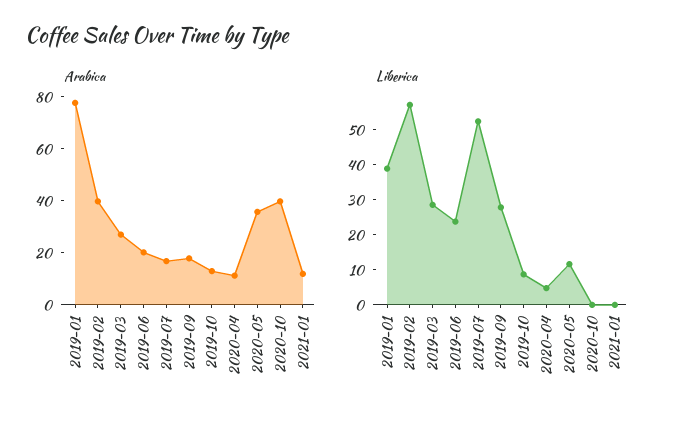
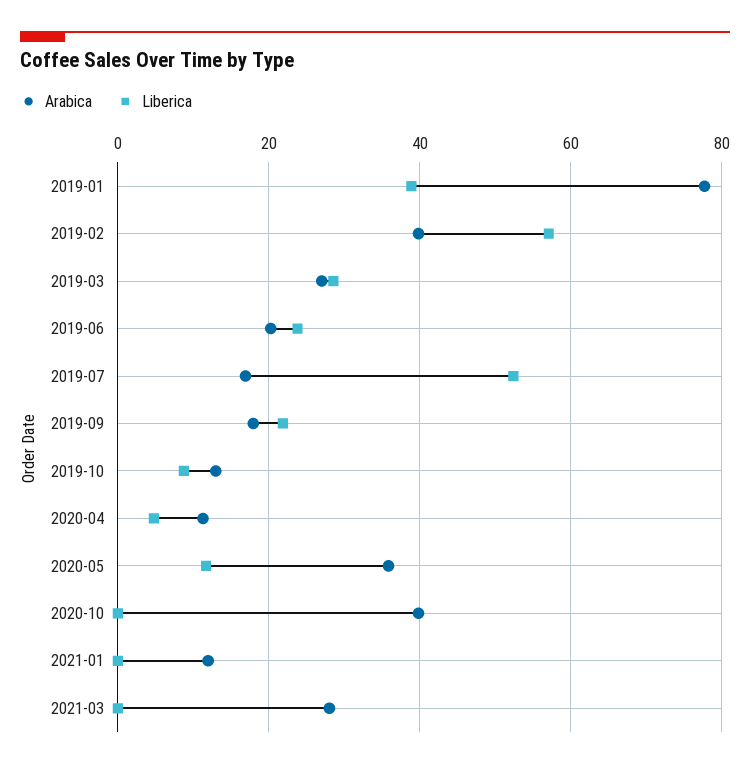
Liberica, 2019-09: 27.5 -> 22
Arabica, 2021-03: none -> 28
Liberica, 2021-03: none -> 0

